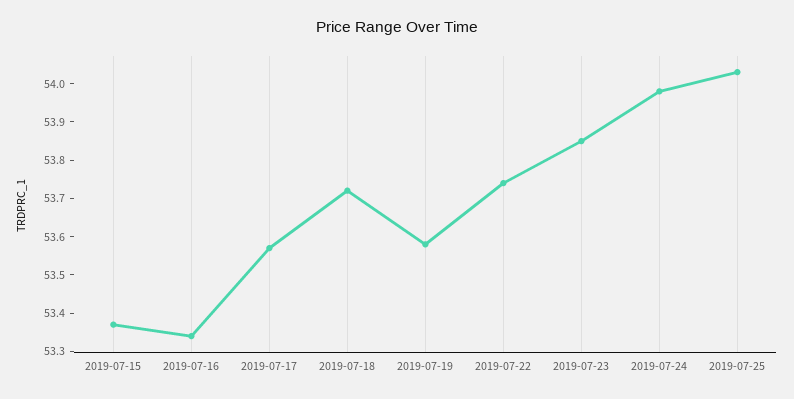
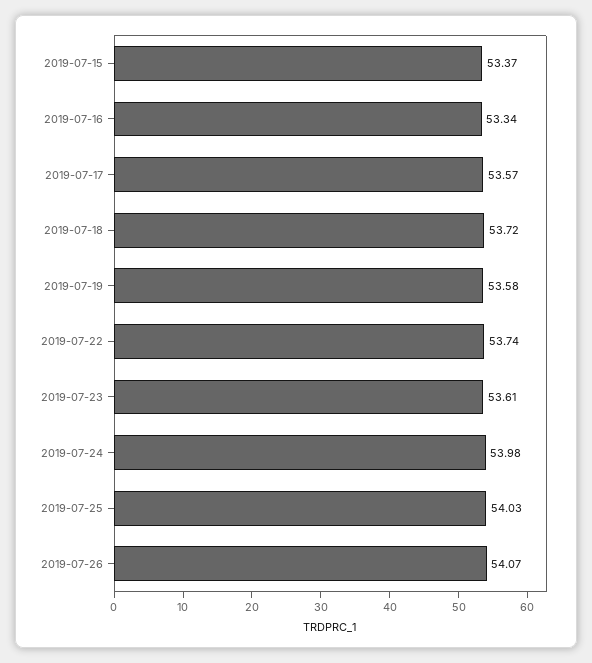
2019-07-23: 53.85 -> 53.61
2019-07-26: none -> 54.07

